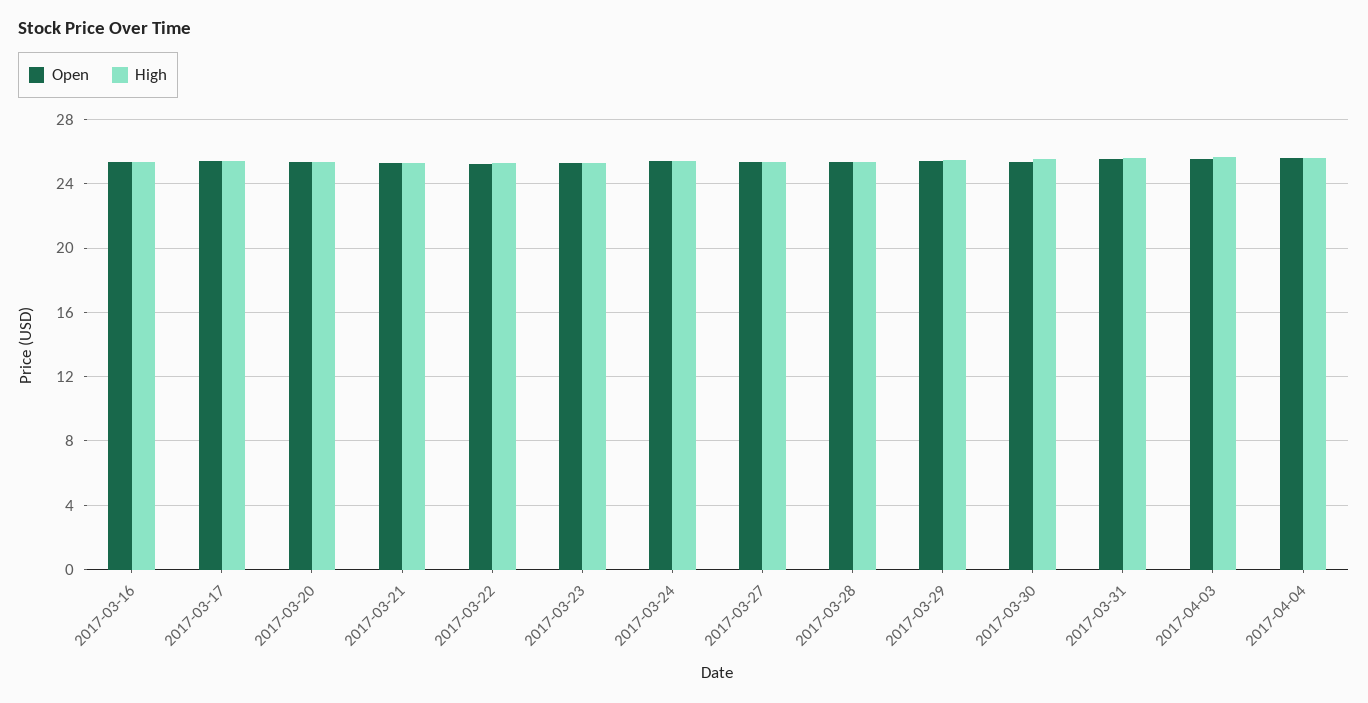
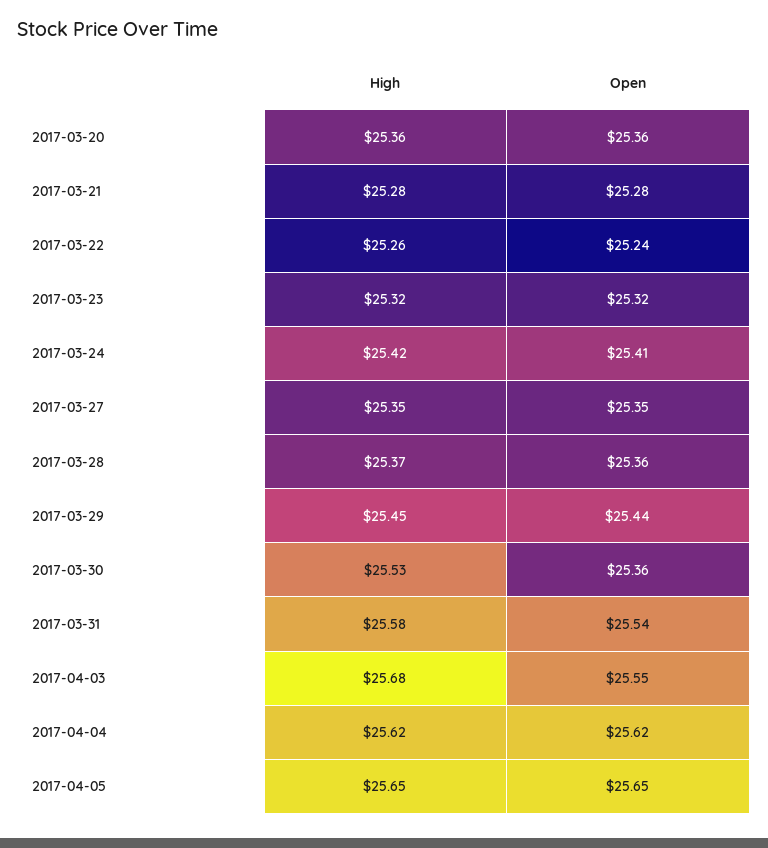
Open, 2017-03-16: 25.5 -> none
High, 2017-03-16: 25.5 -> none
Open, 2017-03-17: 25.5 -> none
High, 2017-03-17: 25.5 -> none
High, 2017-04-05: none -> 25.65
Open, 2017-04-05: none -> 25.65

